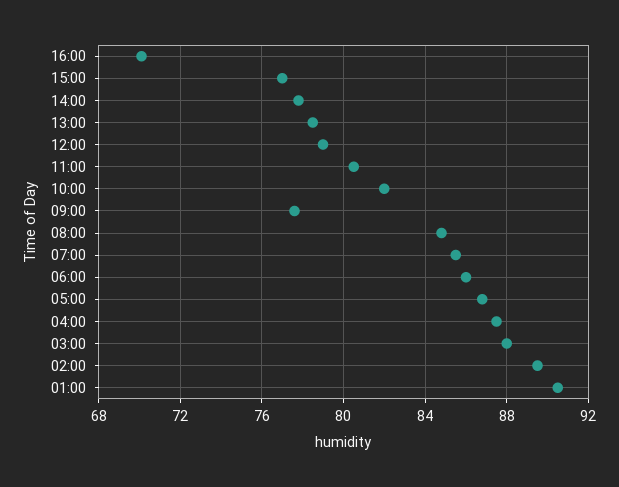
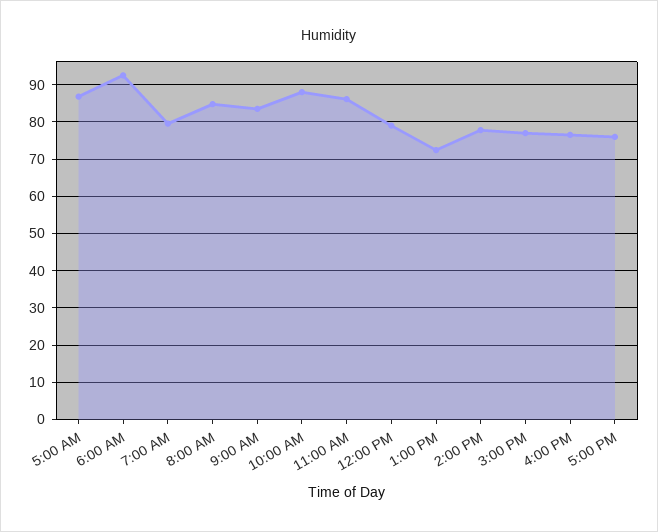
16:00: 70 -> 76
13:00: 78.5 -> 72
11:00: 80.5 -> 86
10:00: 82 -> 88
09:00: 77.5 -> 84
07:00: 85.5 -> 80
06:00: 86 -> 92
04:00: 87.5 -> none
03:00: 88 -> none
02:00: 89.5 -> none
01:00: 90.5 -> none
5:00 PM: none -> 76

